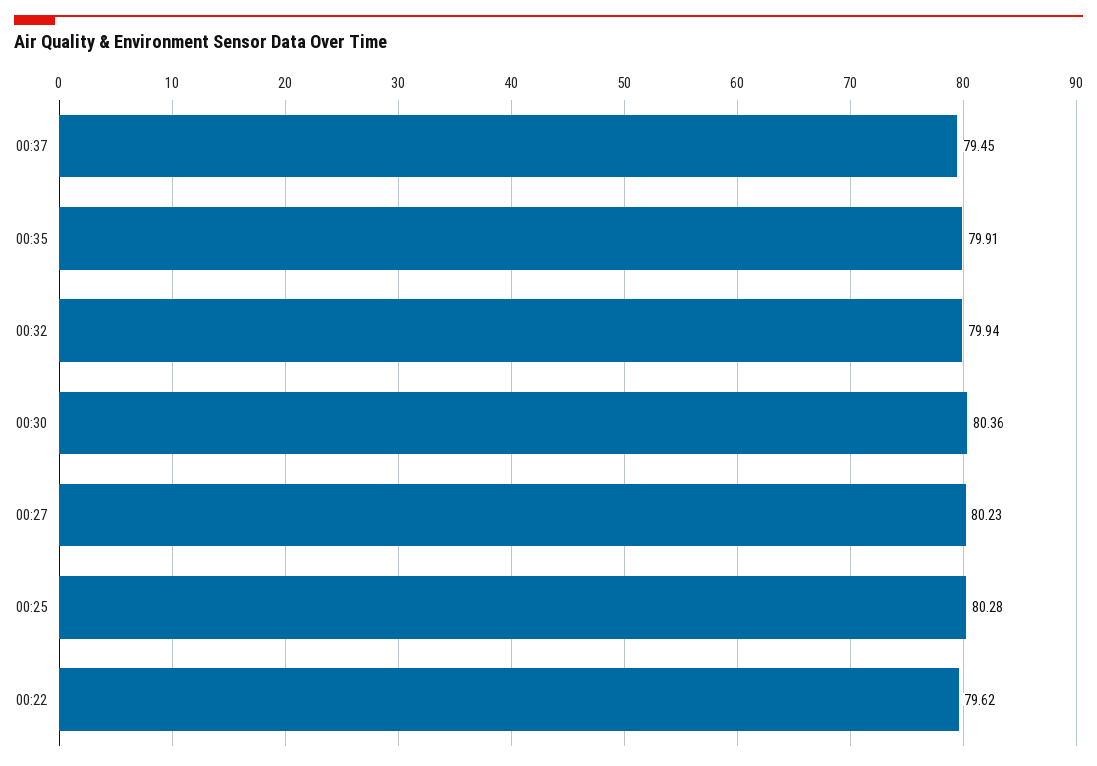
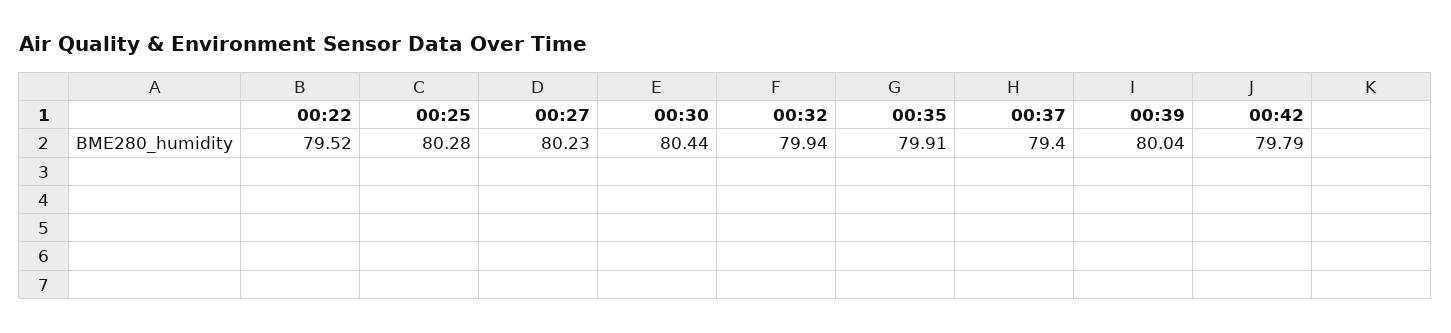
00:37: 79.45 -> 79.4
00:30: 80.36 -> 80.44
00:22: 79.62 -> 79.52
00:39: none -> 80.04
00:42: none -> 79.79

